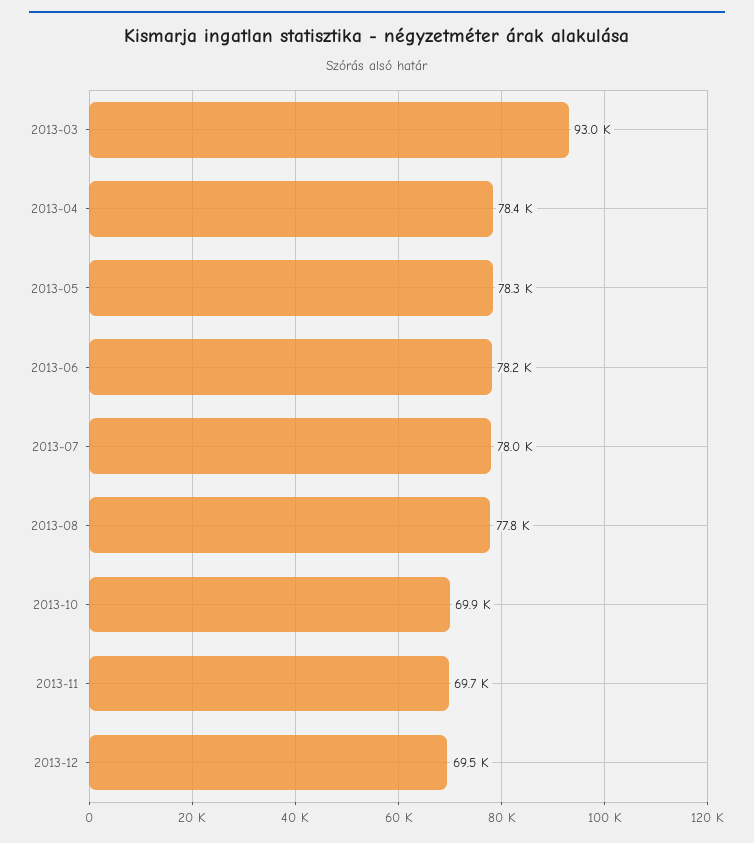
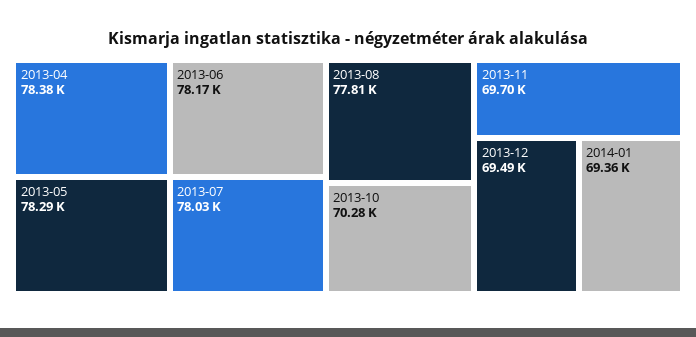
2013-03: 93000 -> none
2013-10: 69900 -> 70280
2014-01: none -> 69360

